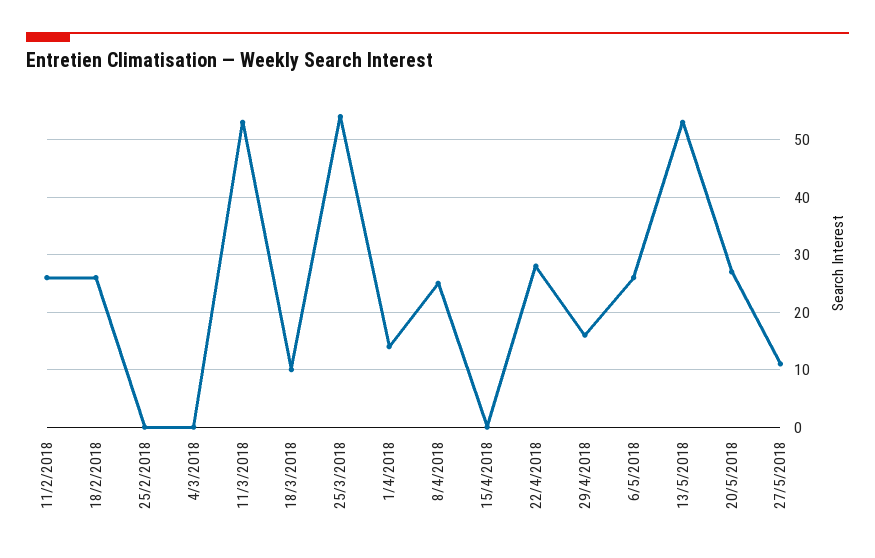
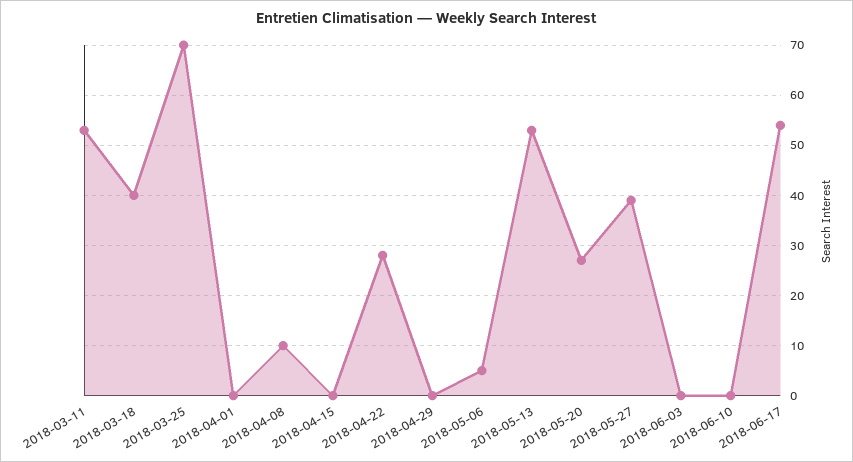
11/2/2018: 25 -> none
18/2/2018: 25 -> none
25/2/2018: 0 -> none
4/3/2018: 0 -> none
18/3/2018: 10 -> 40
25/3/2018: 55 -> 70
1/4/2018: 15 -> 0
8/4/2018: 25 -> 10
29/4/2018: 15 -> 0
6/5/2018: 25 -> 5
27/5/2018: 10 -> 40
2018-06-03: none -> 0
2018-06-10: none -> 0
2018-06-17: none -> 55

